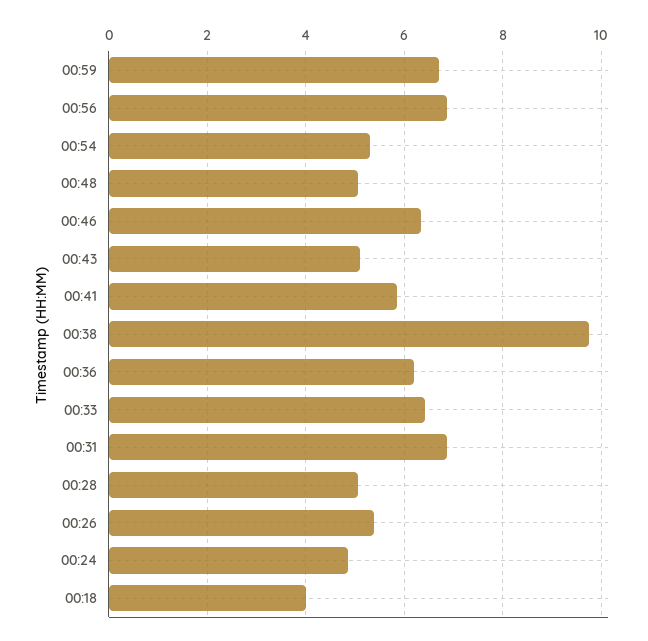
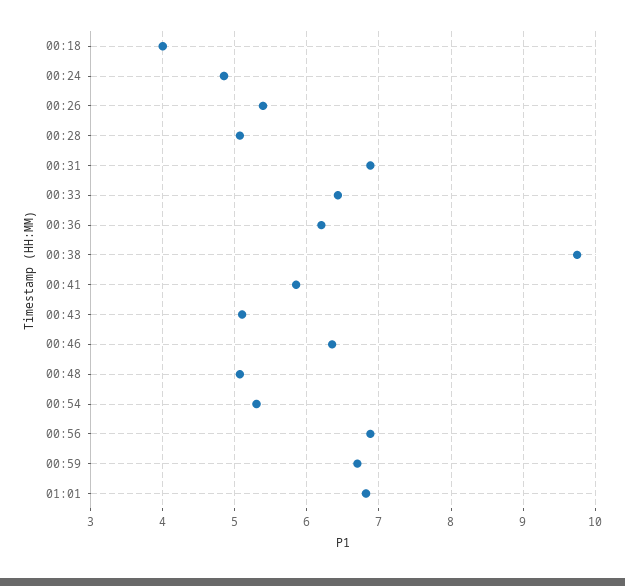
01:01: none -> 6.8

